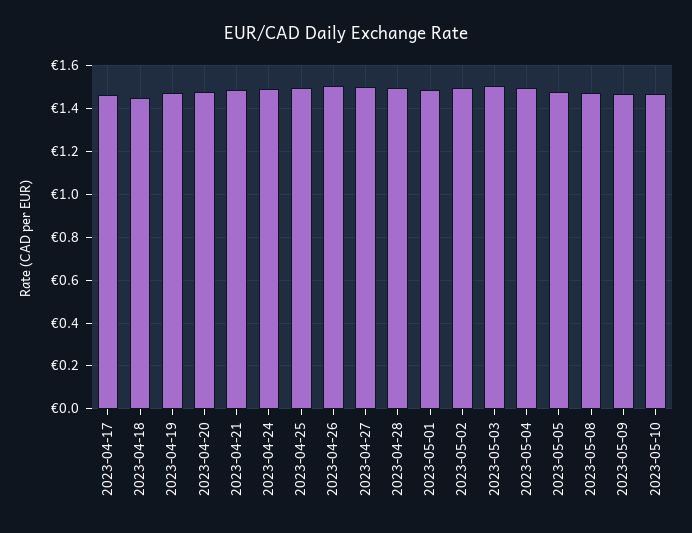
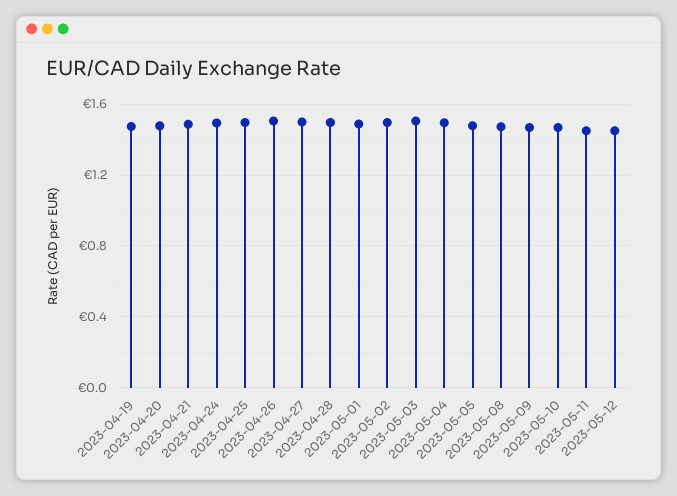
2023-04-17: 1.45 -> none
2023-04-18: 1.45 -> none
2023-05-11: none -> 1.45
2023-05-12: none -> 1.45

